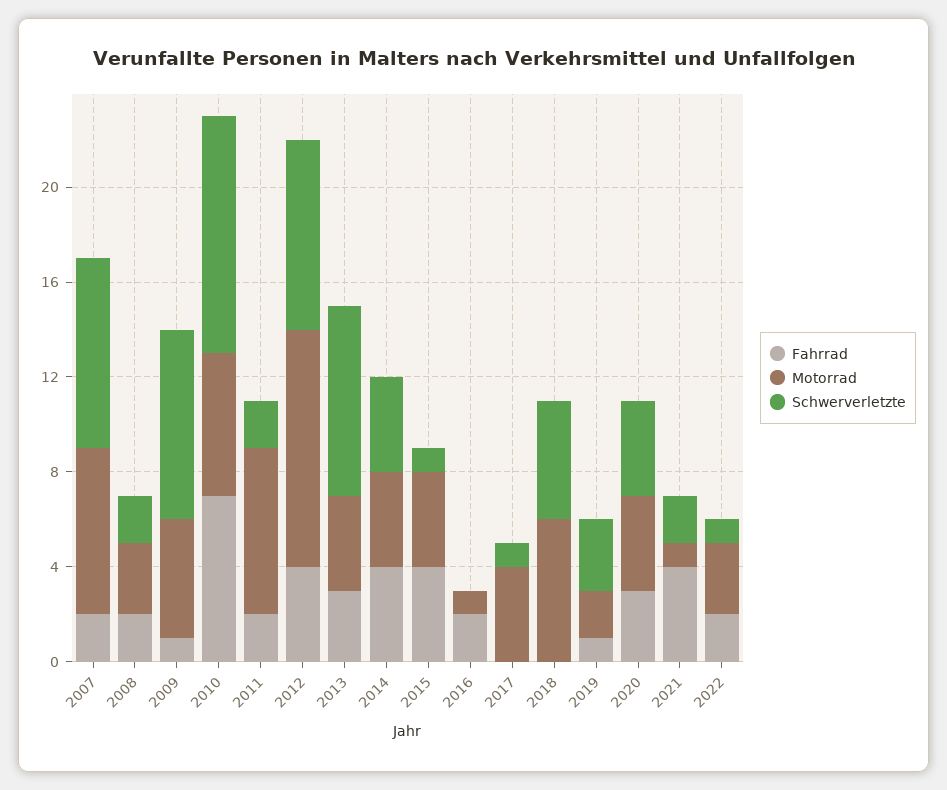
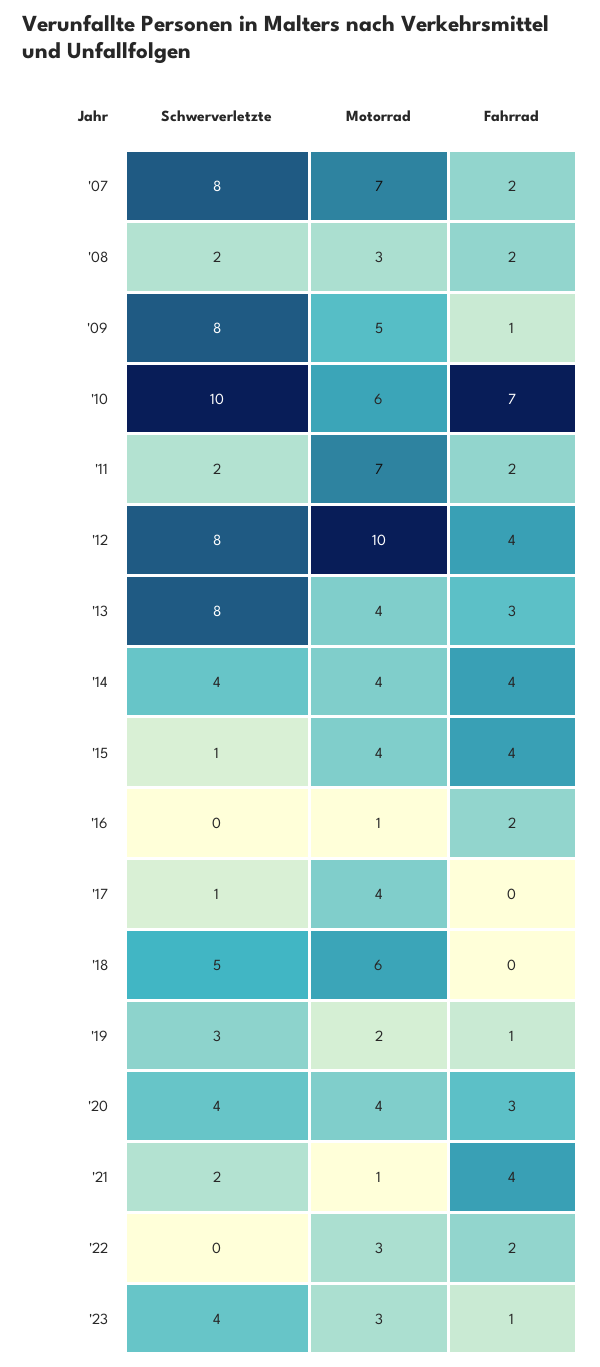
Schwerverletzte, 2022: 1 -> 0
Schwerverletzte, '23: none -> 4
Motorrad, '23: none -> 3
Fahrrad, '23: none -> 1

